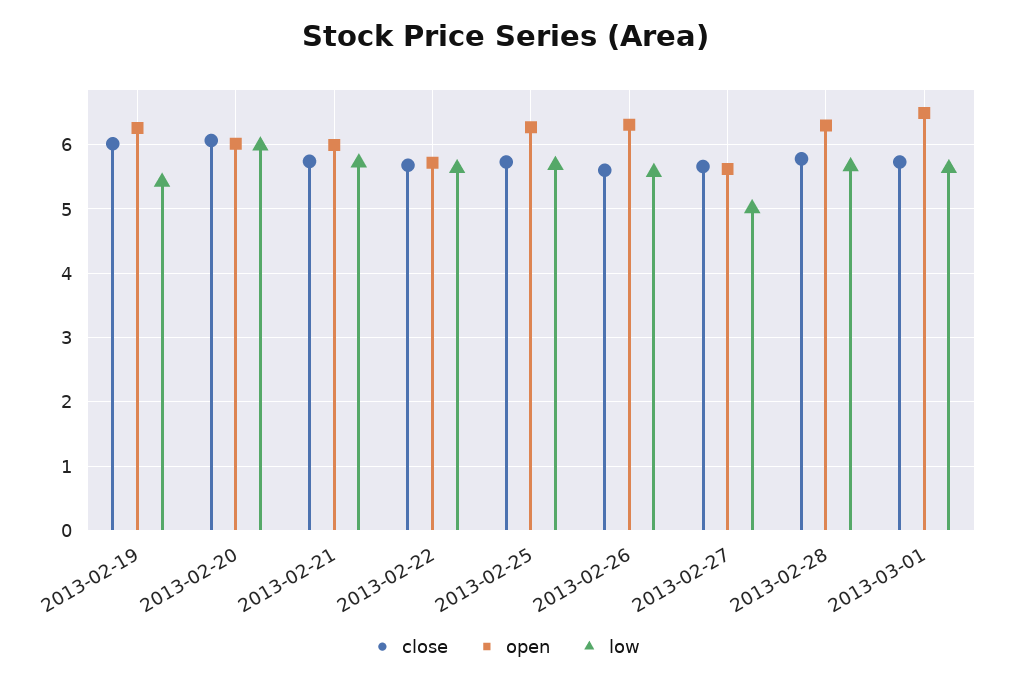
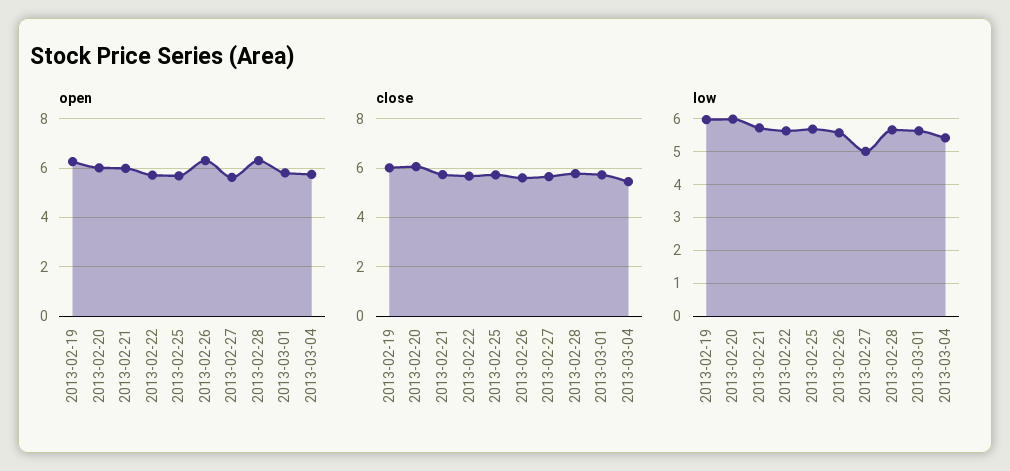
low, 2013-02-19: 5.4 -> 6
open, 2013-02-25: 6.3 -> 5.75
open, 2013-03-01: 6.5 -> 5.75
open, 2013-03-04: none -> 5.75
close, 2013-03-04: none -> 5.5
low, 2013-03-04: none -> 5.4

